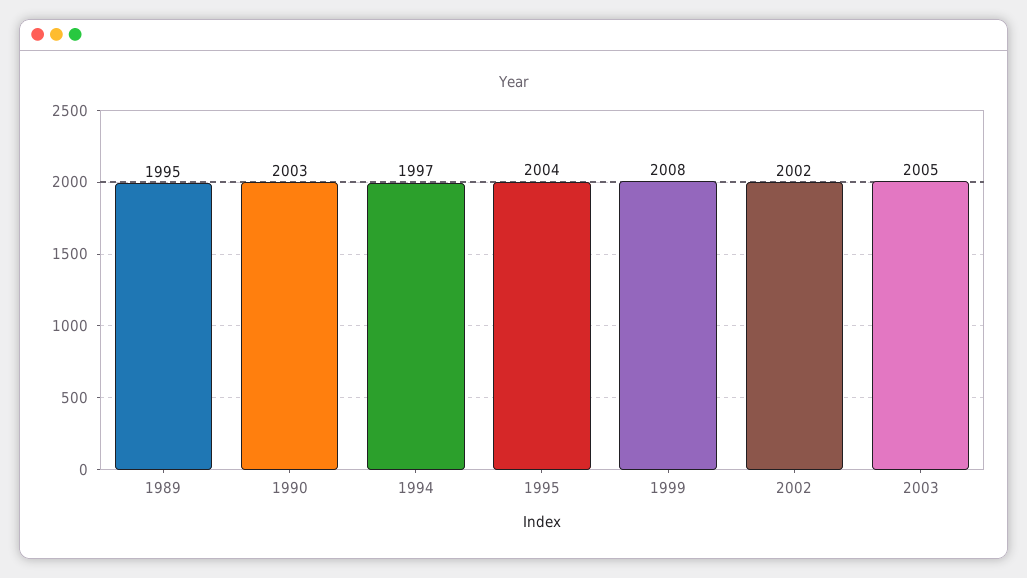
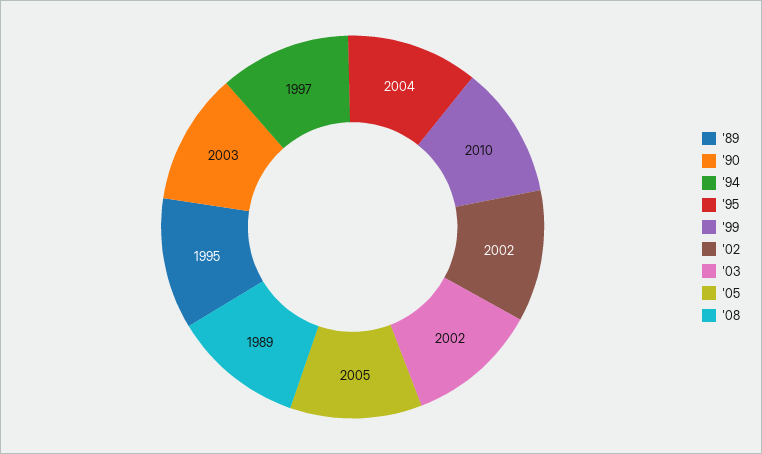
1999: 2008 -> 2010
2003: 2005 -> 2002
'05: none -> 2005
'08: none -> 1989

